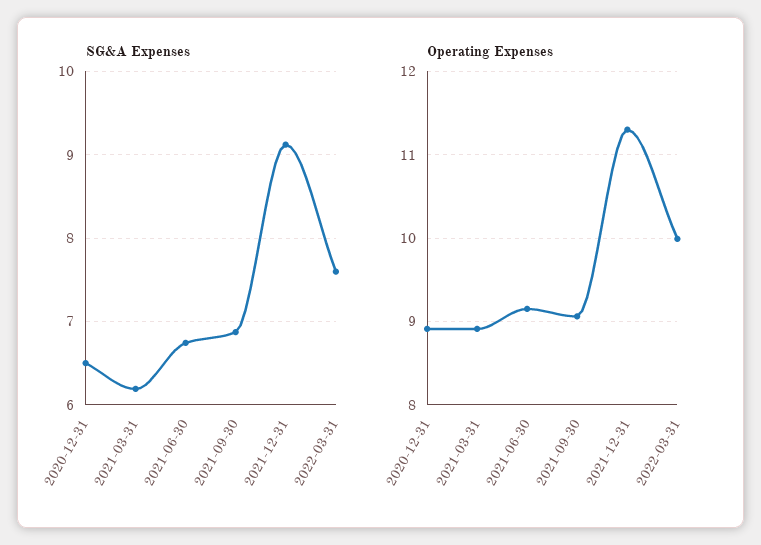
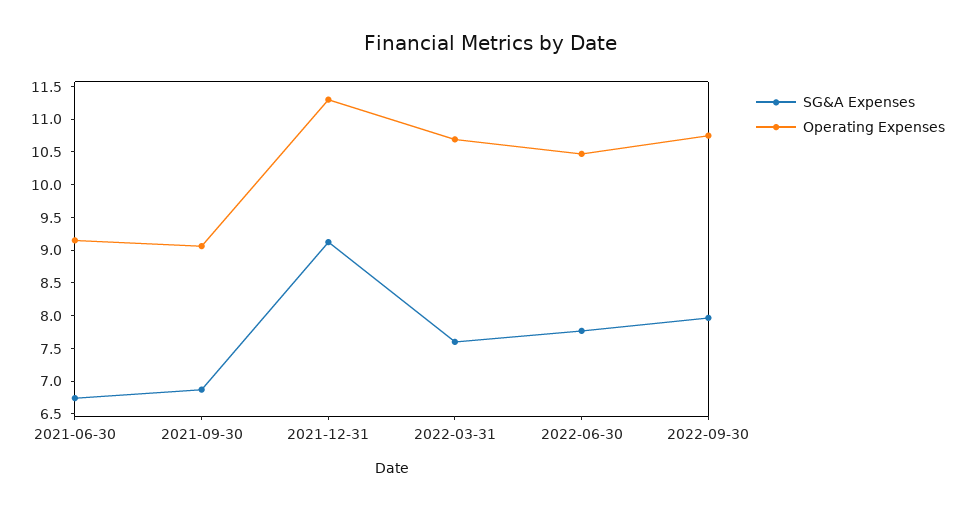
SG&A Expenses, 2020-12-31: 6.5 -> none
SG&A Expenses, 2021-03-31: 6.2 -> none
Operating Expenses, 2020-12-31: 8.9 -> none
Operating Expenses, 2021-03-31: 8.9 -> none
Operating Expenses, 2022-03-31: 10 -> 10.75
SG&A Expenses, 2022-06-30: none -> 7.75
Operating Expenses, 2022-06-30: none -> 10.5
SG&A Expenses, 2022-09-30: none -> 8
Operating Expenses, 2022-09-30: none -> 10.75

